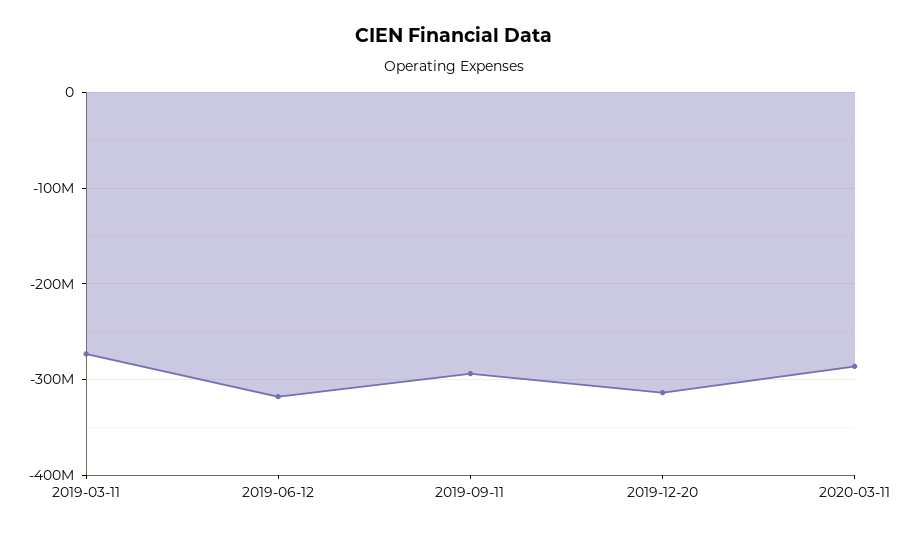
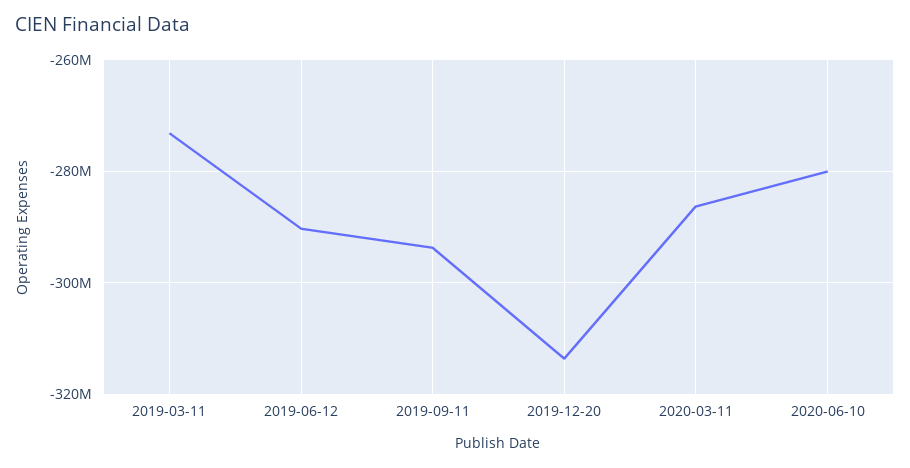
2019-06-12: -320000000 -> -290000000
2020-06-10: none -> -280000000

